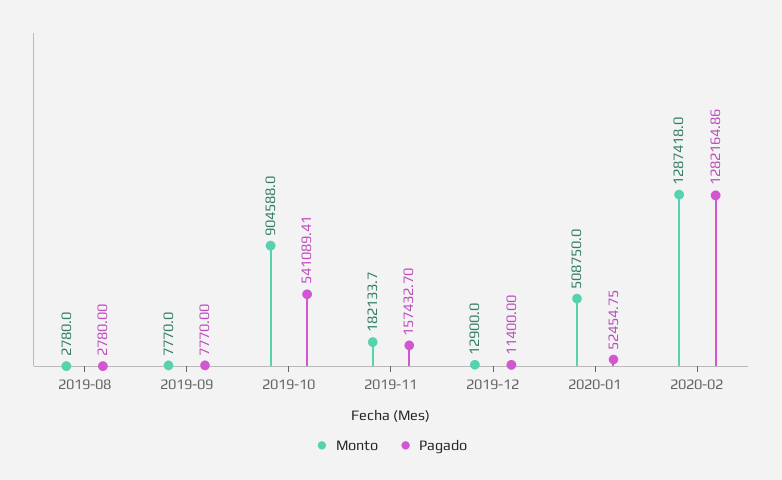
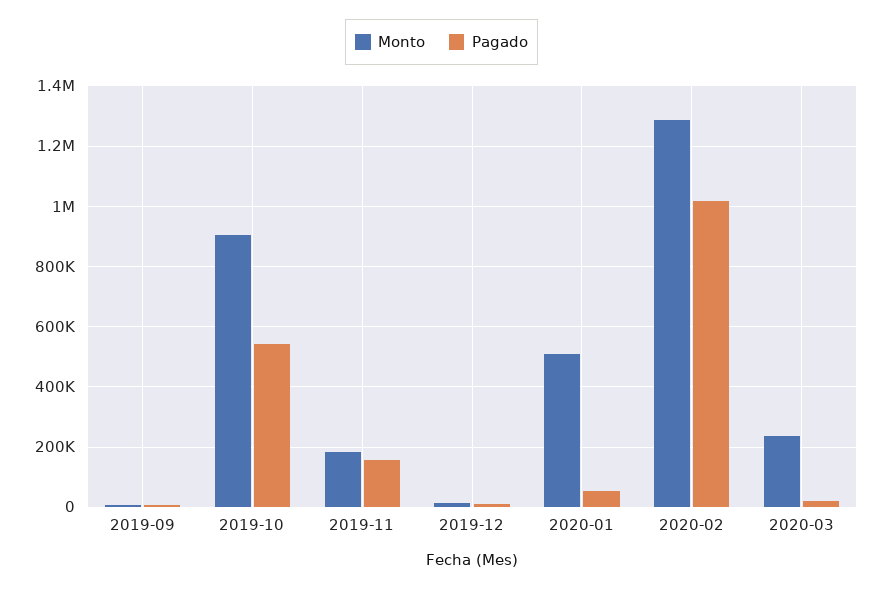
Monto, 2019-08: 2780 -> none
Pagado, 2019-08: 2780 -> none
Pagado, 2020-02: 1282164.86 -> 1020000
Monto, 2020-03: none -> 240000
Pagado, 2020-03: none -> 20000

